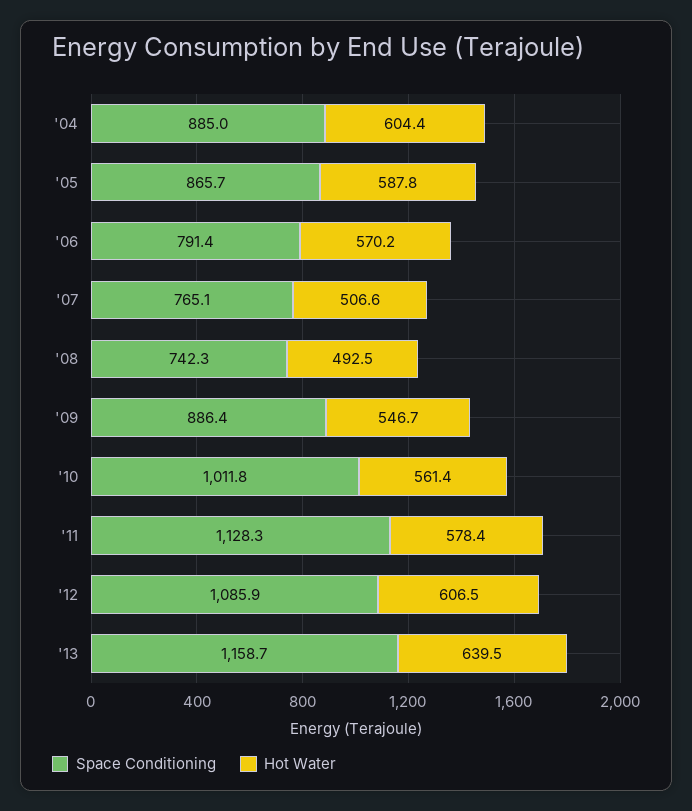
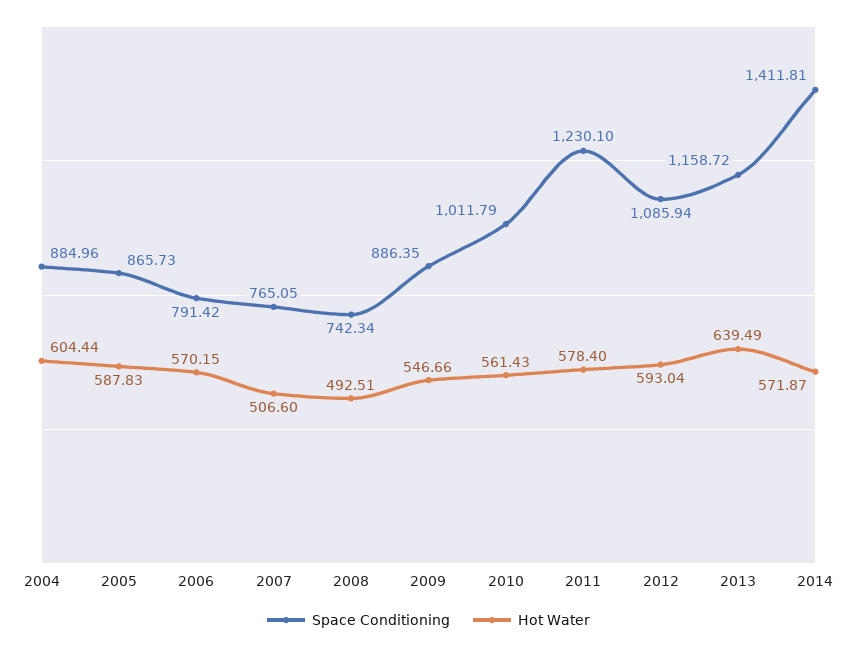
Space Conditioning, '11: 1128.3 -> 1230.1
Hot Water, '12: 606.5 -> 593.04
Space Conditioning, 2014: none -> 1411.81
Hot Water, 2014: none -> 571.87

